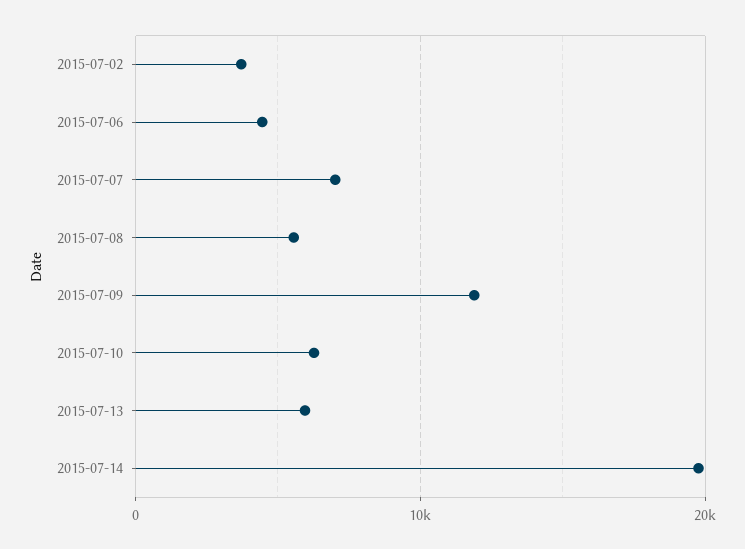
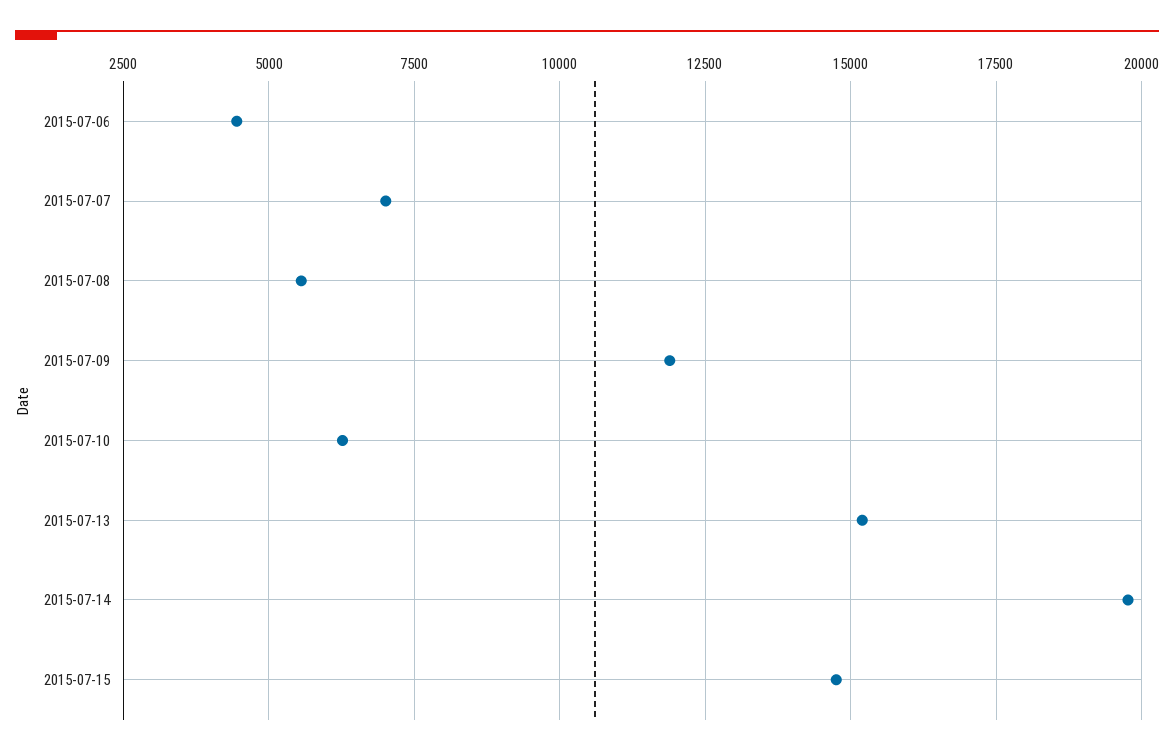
2015-07-02: 4000 -> none
2015-07-13: 6000 -> 15250
2015-07-15: none -> 14750

